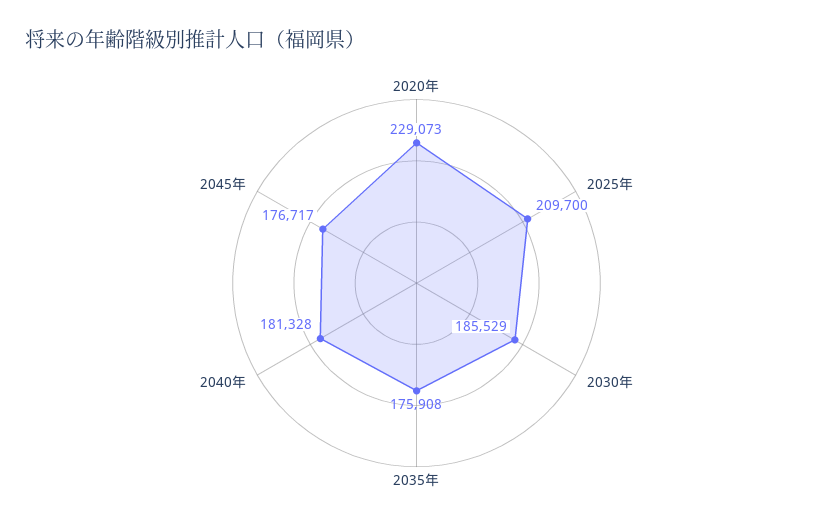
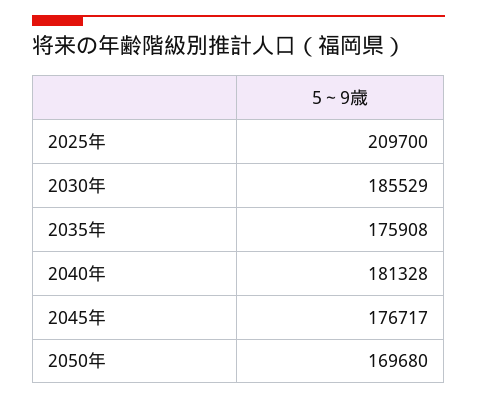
2020年: 229073 -> none
2050年: none -> 169680

